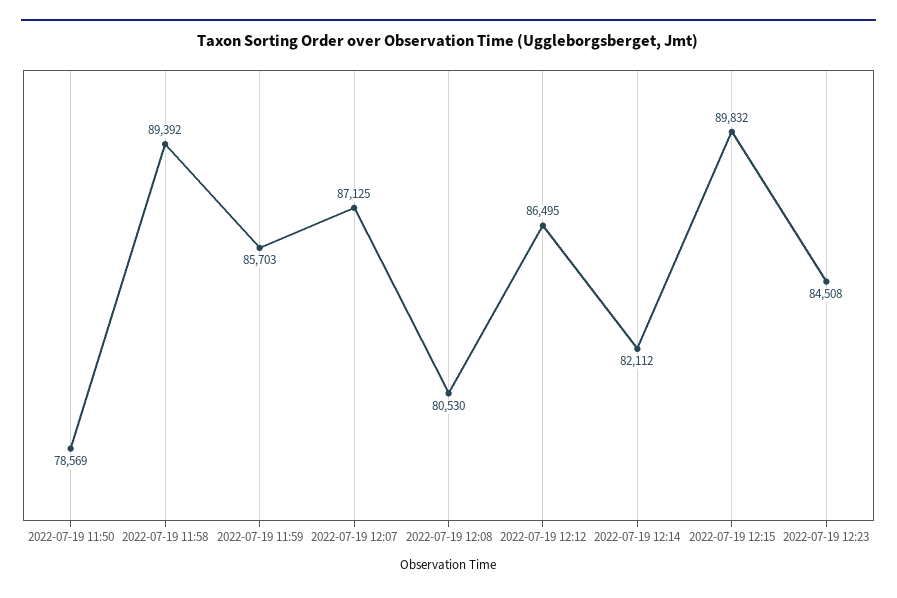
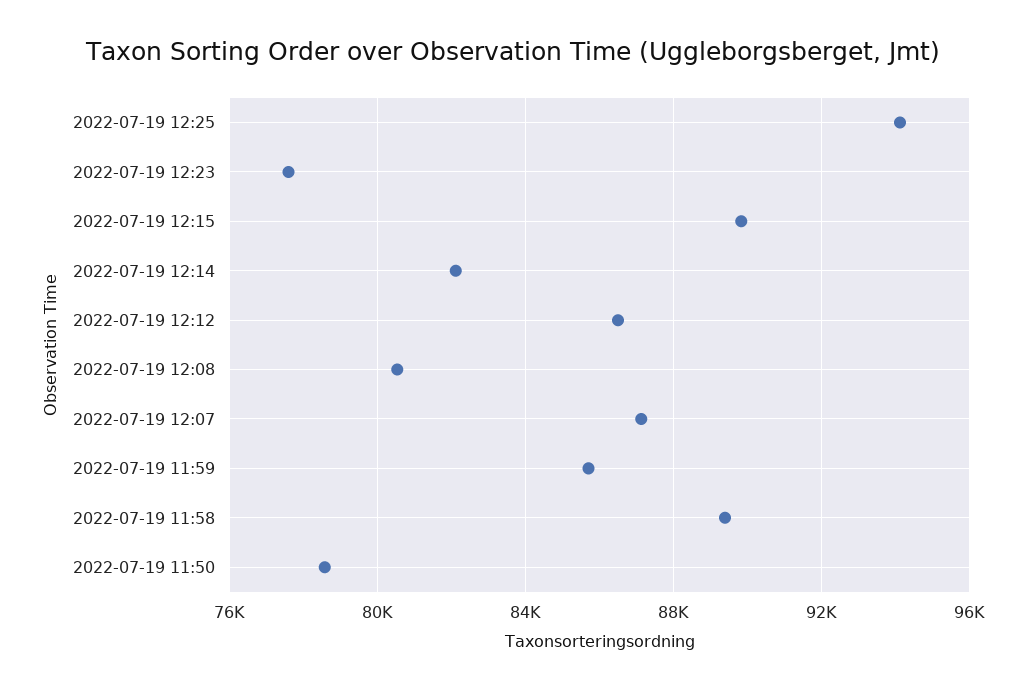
2022-07-19 12:23: 84508 -> 77500
2022-07-19 12:25: none -> 94000

